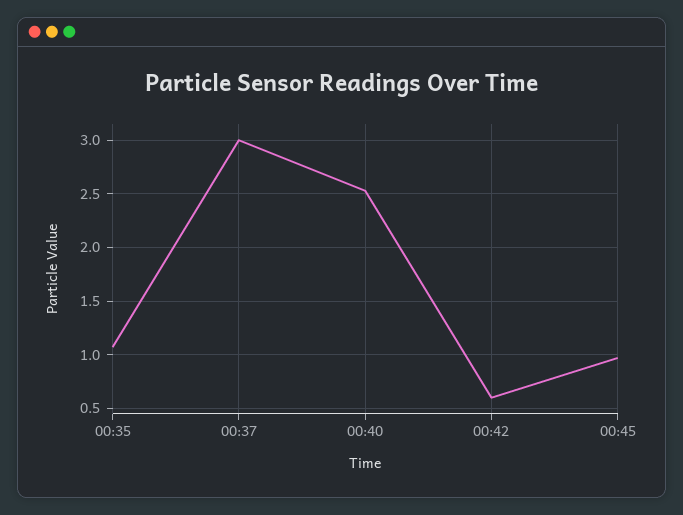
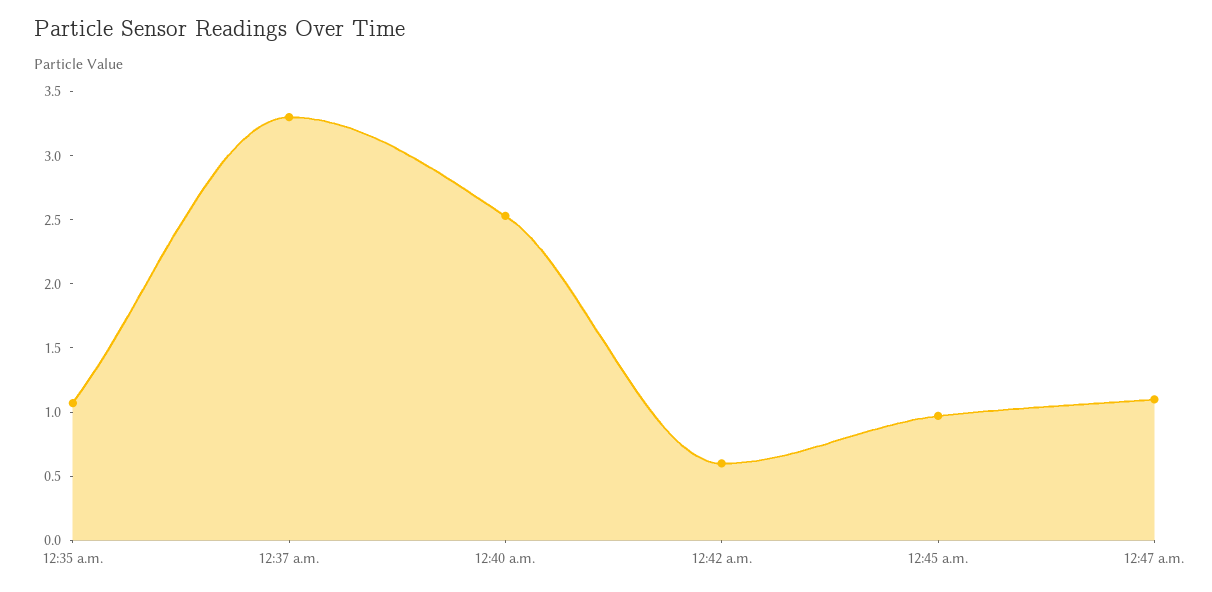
00:37: 3 -> 3.3
12:47 a.m.: none -> 1.1

